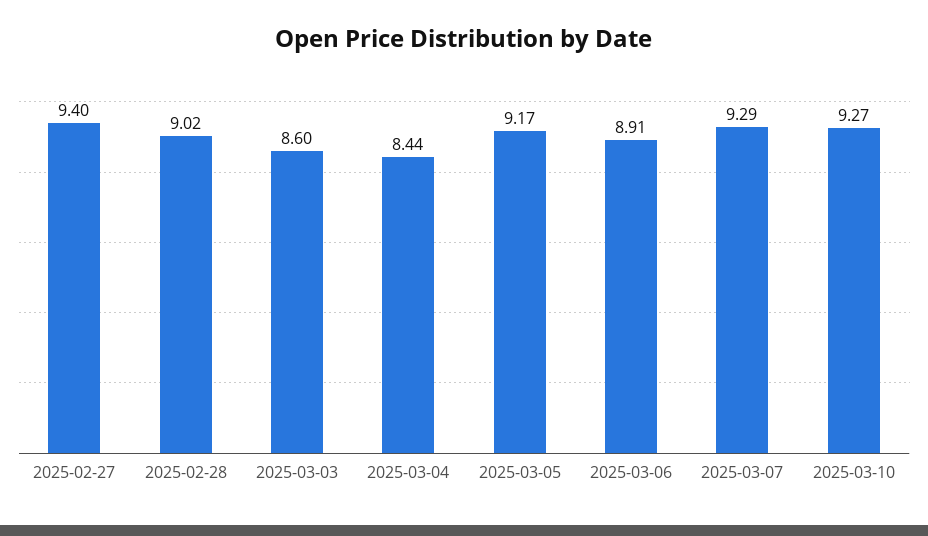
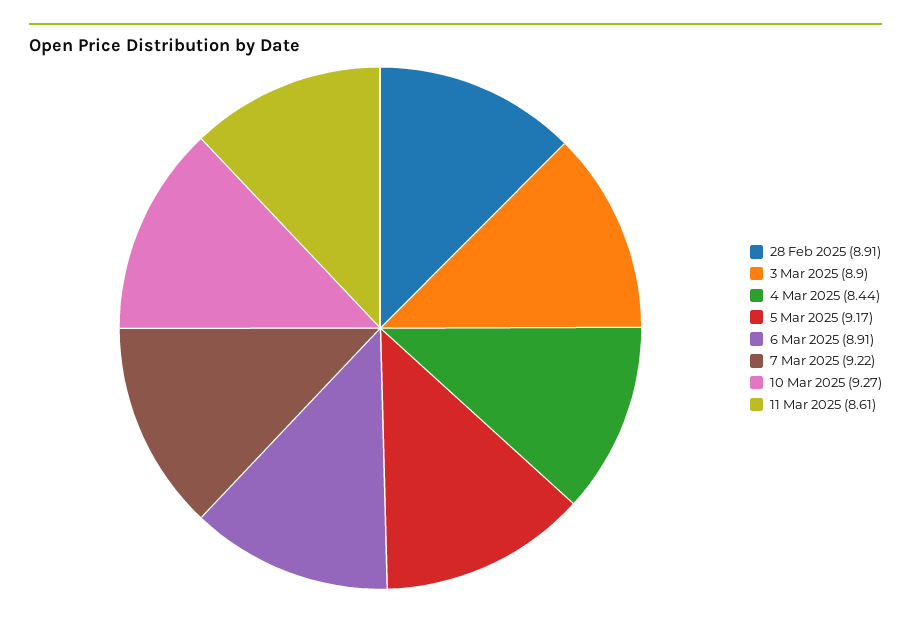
2025-02-27: 9.4 -> none
2025-02-28: 9.02 -> 8.91
2025-03-03: 8.6 -> 8.9
2025-03-07: 9.29 -> 9.22
11 Mar 2025: none -> 8.61

